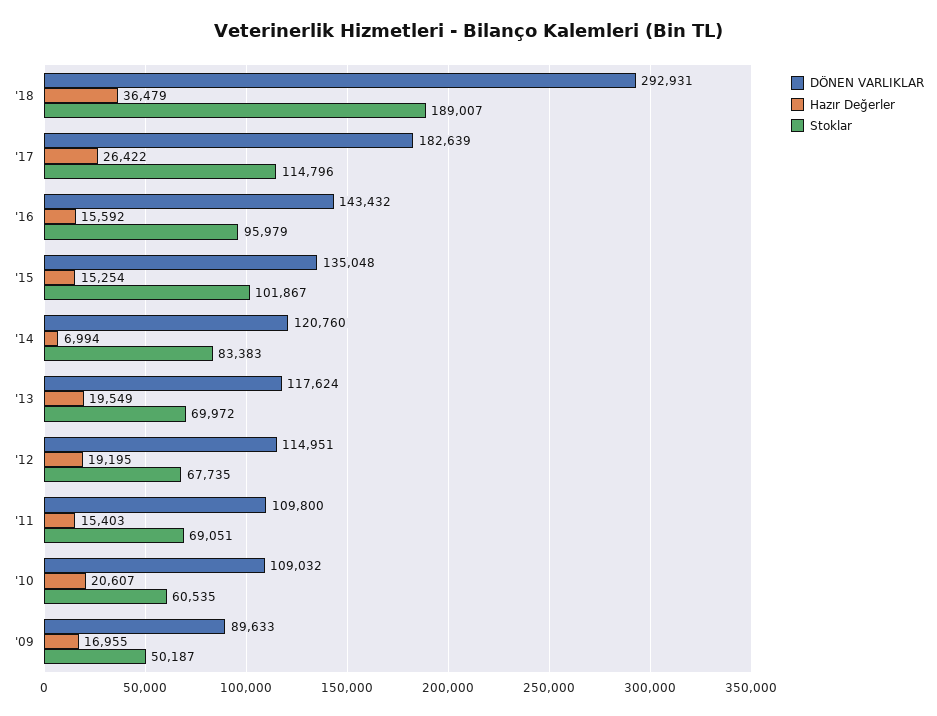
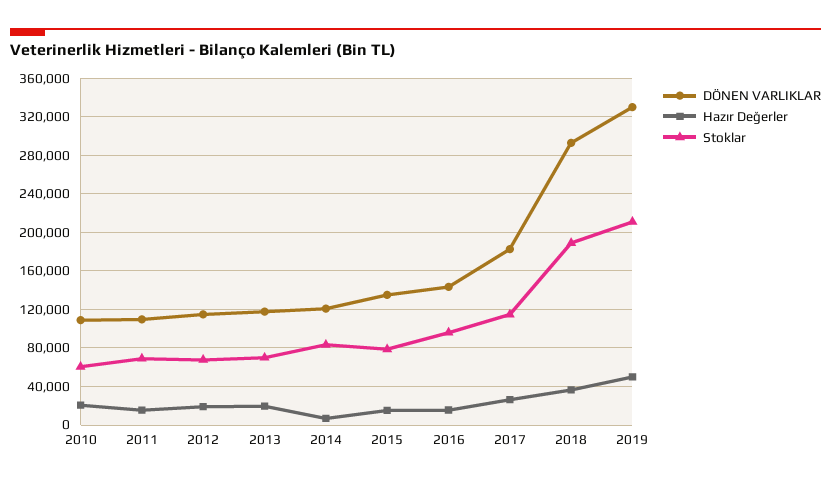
Stoklar, '15: 101867 -> 80000
DÖNEN VARLIKLAR, '09: 89633 -> none
Hazır Değerler, '09: 16955 -> none
Stoklar, '09: 50187 -> none
DÖNEN VARLIKLAR, 2019: none -> 330000
Hazır Değerler, 2019: none -> 50000
Stoklar, 2019: none -> 210000

